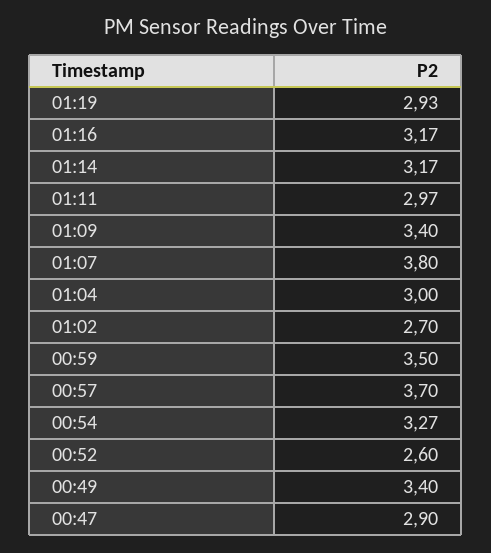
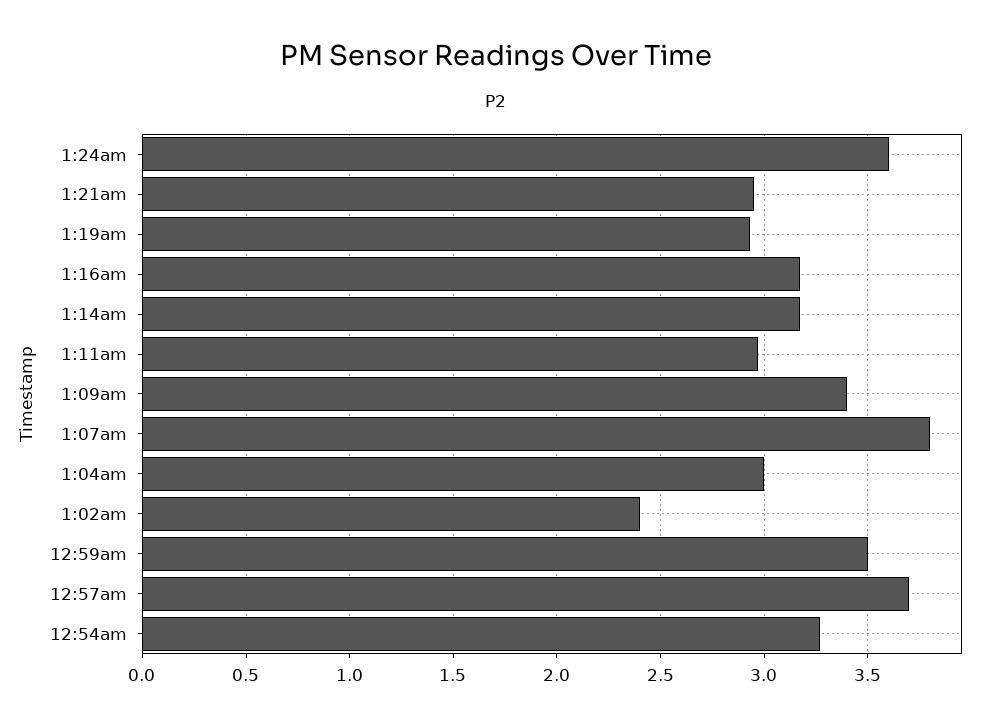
01:02: 2.7 -> 2.4
00:52: 2.6 -> none
00:49: 3.4 -> none
00:47: 2.9 -> none
1:24am: none -> 3.6
1:21am: none -> 2.95

